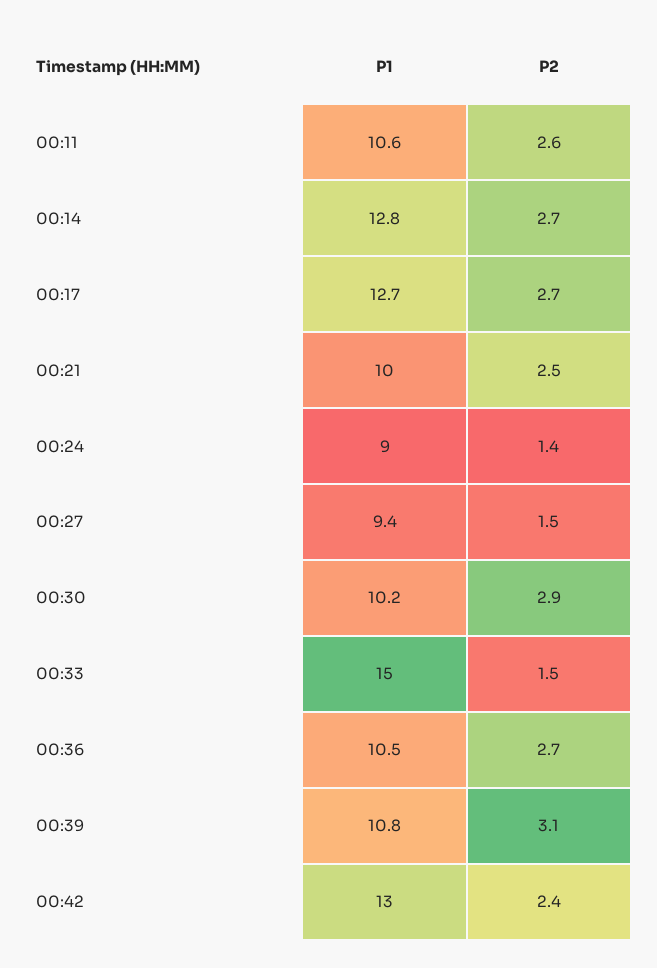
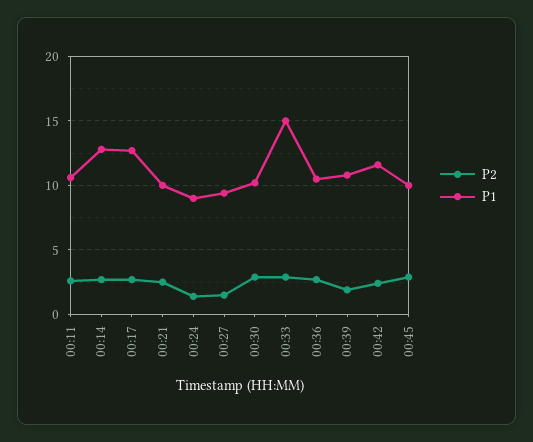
P2, 00:33: 1.5 -> 3
P2, 00:39: 3.1 -> 2
P1, 00:42: 13 -> 11.5
P2, 00:45: none -> 3
P1, 00:45: none -> 10

